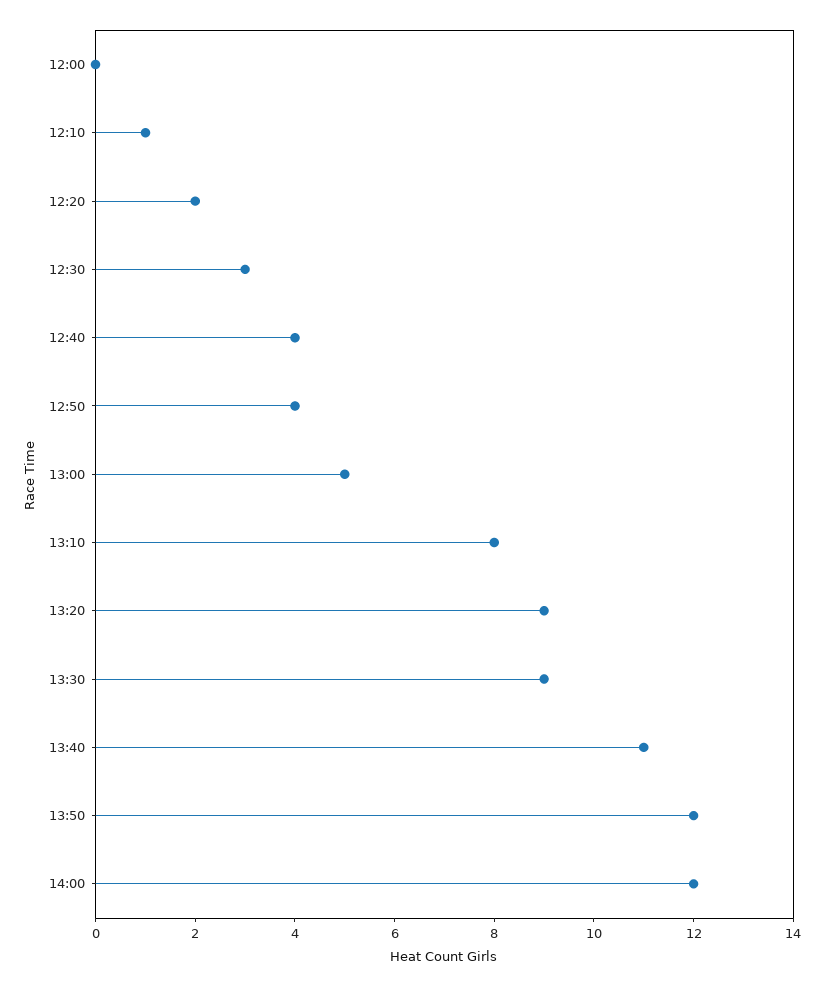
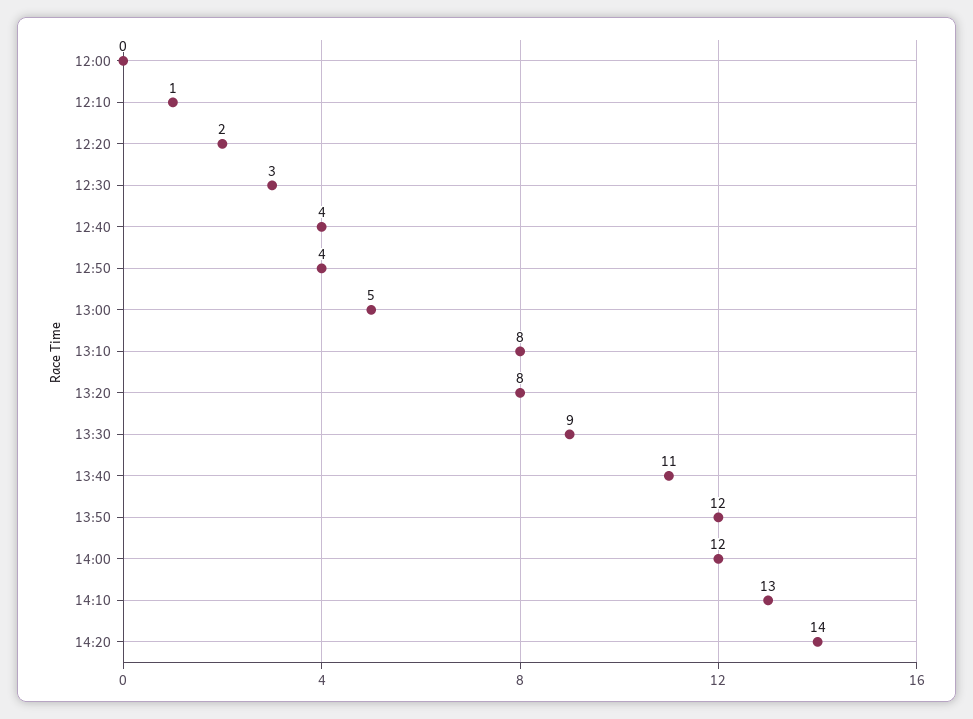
13:20: 9 -> 8
14:10: none -> 13
14:20: none -> 14

